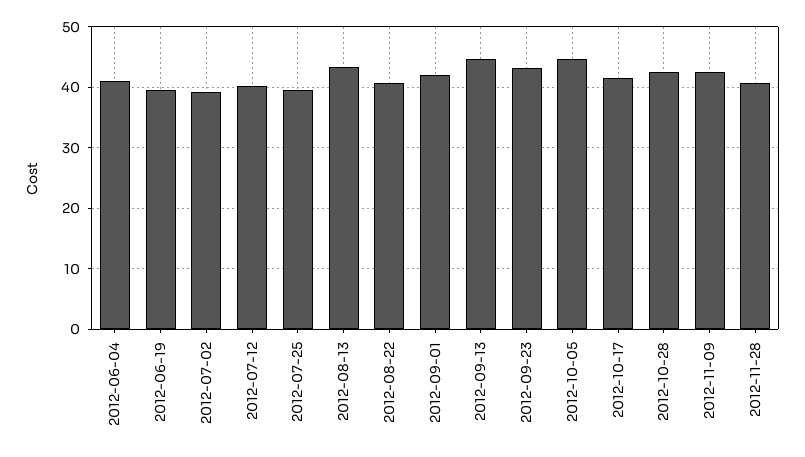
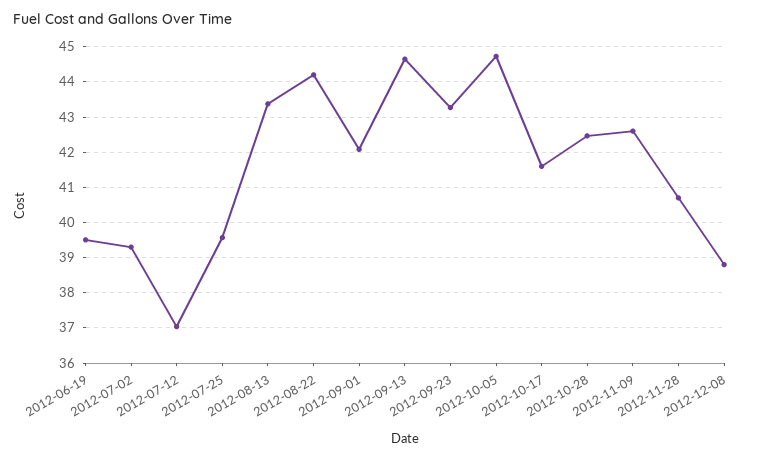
2012-06-04: 41 -> none
2012-07-12: 40 -> 37
2012-08-22: 41 -> 44.2
2012-12-08: none -> 38.8

